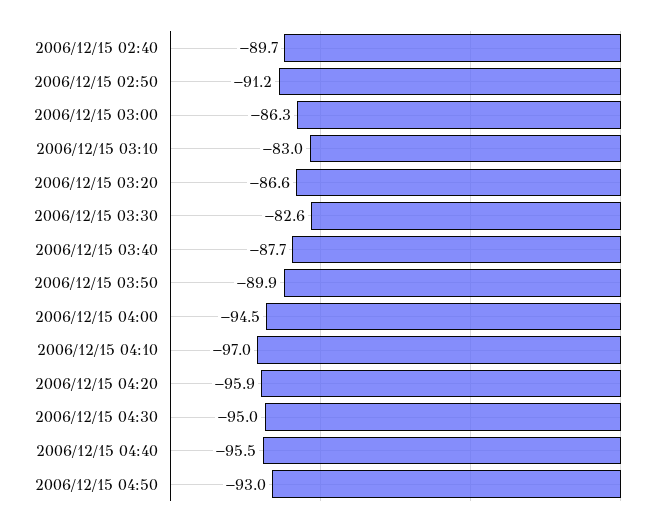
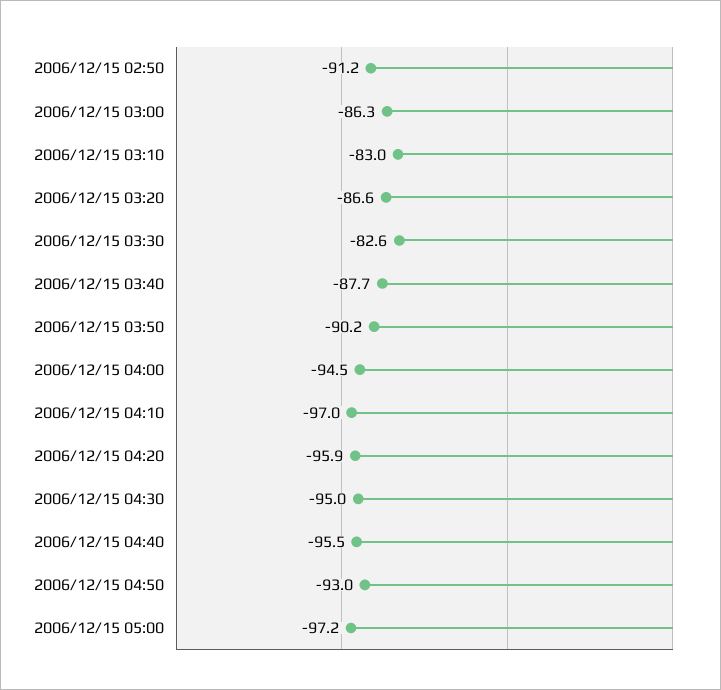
2006/12/15 02:40: -89.7 -> none
2006/12/15 03:50: -89.9 -> -90.2
2006/12/15 05:00: none -> -97.2

